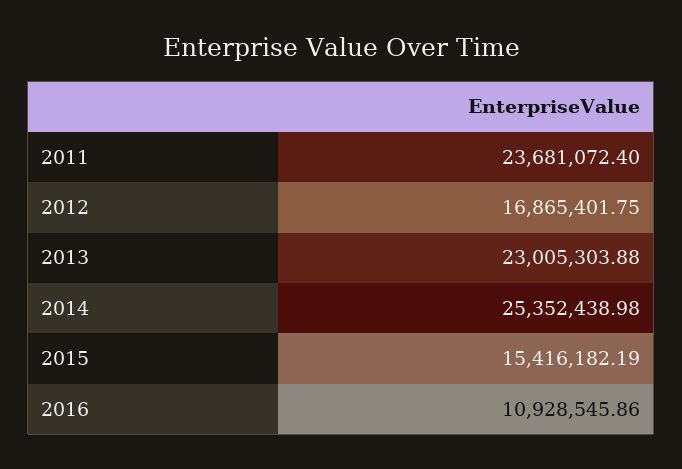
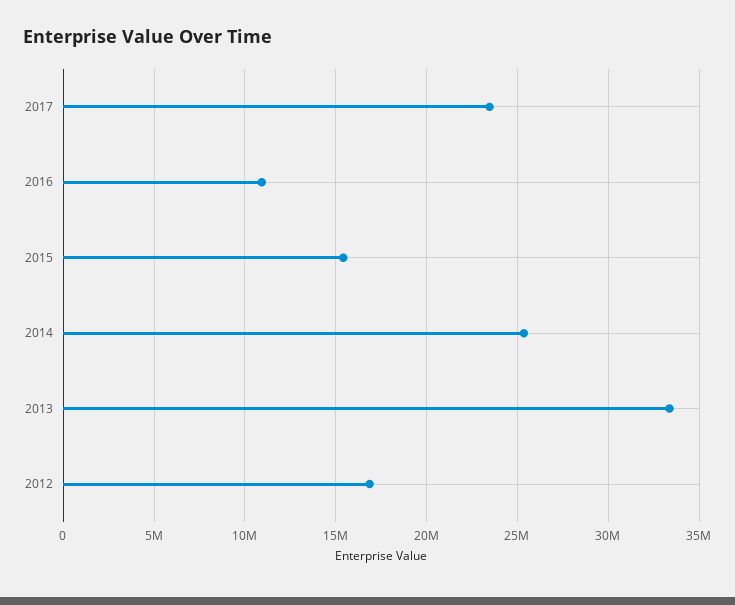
2011: 23681072.4 -> none
2013: 23005303.88 -> 33500000
2017: none -> 23500000

